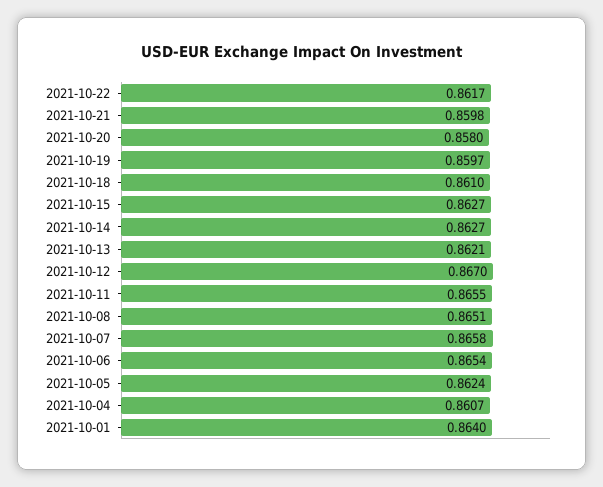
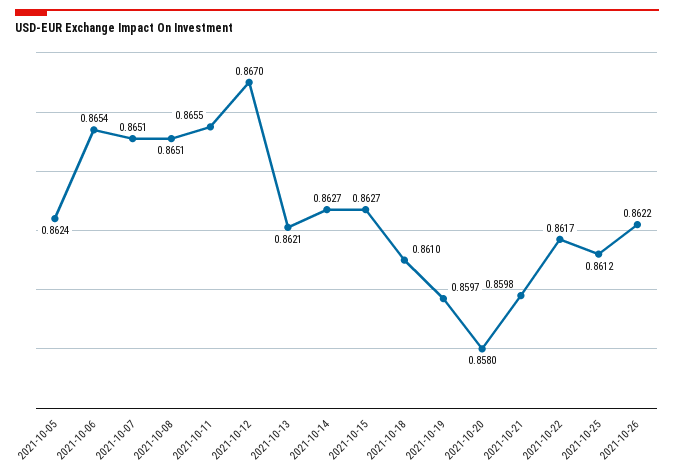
2021-10-07: 0.8658 -> 0.8651
2021-10-04: 0.8607 -> none
2021-10-01: 0.864 -> none
2021-10-25: none -> 0.8612
2021-10-26: none -> 0.8622

